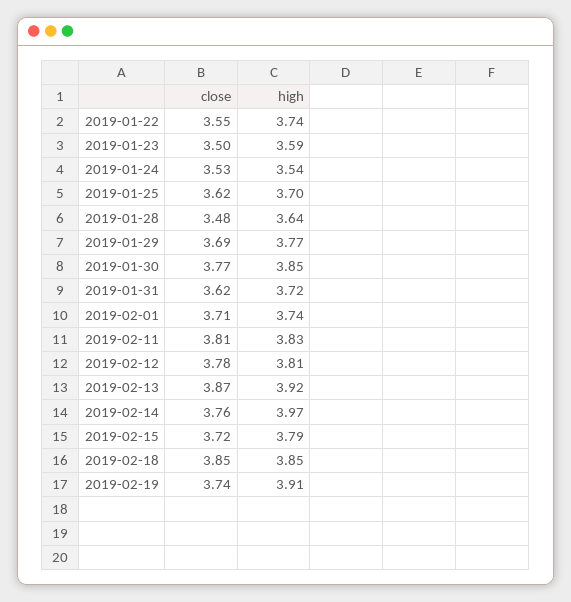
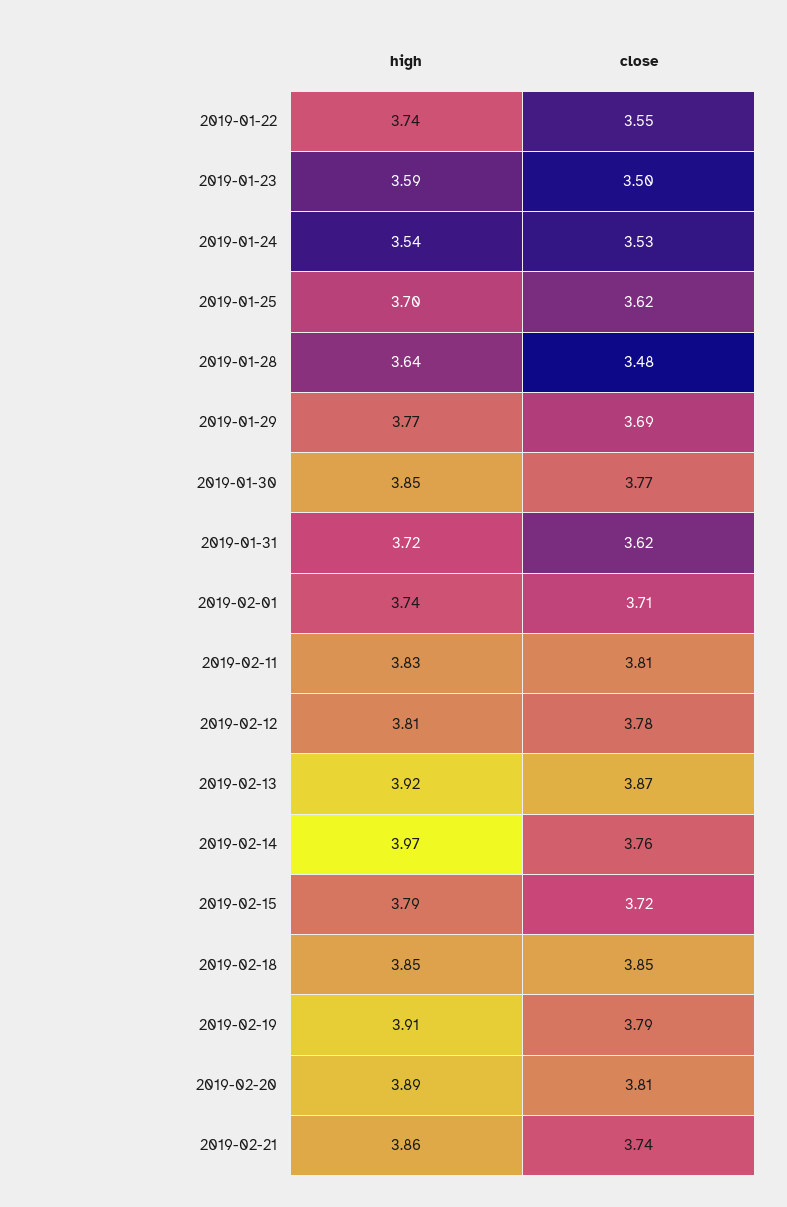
close, 2019-02-19: 3.74 -> 3.79
high, 2019-02-20: none -> 3.89
close, 2019-02-20: none -> 3.81
high, 2019-02-21: none -> 3.86
close, 2019-02-21: none -> 3.74

